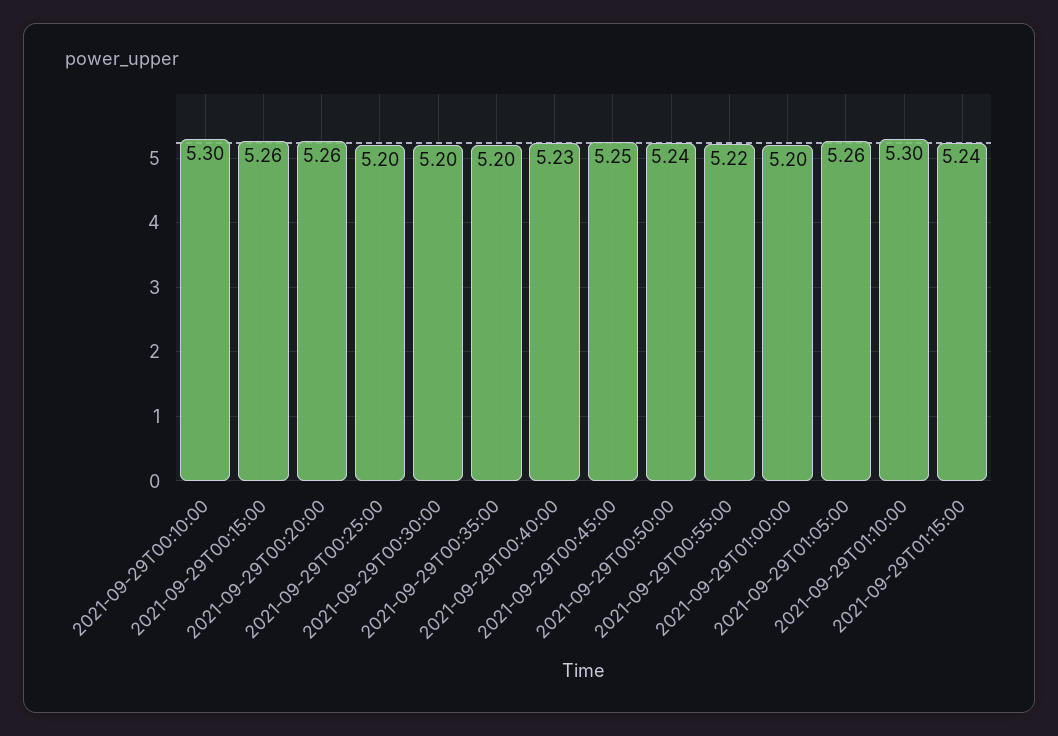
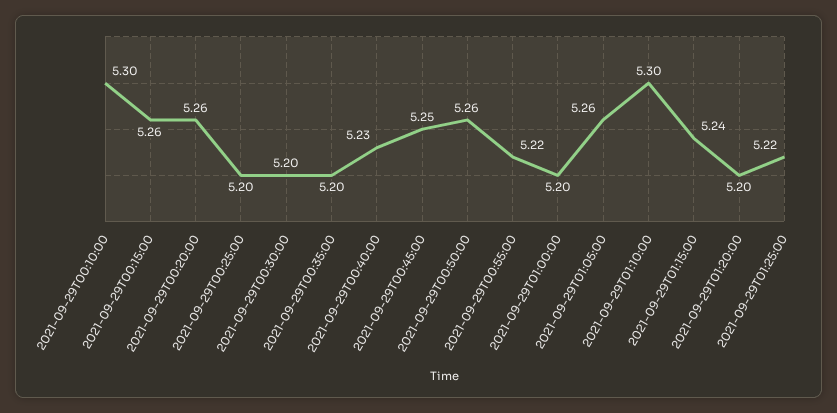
2021-09-29T00:50:00: 5.24 -> 5.26
2021-09-29T01:20:00: none -> 5.2
2021-09-29T01:25:00: none -> 5.22

